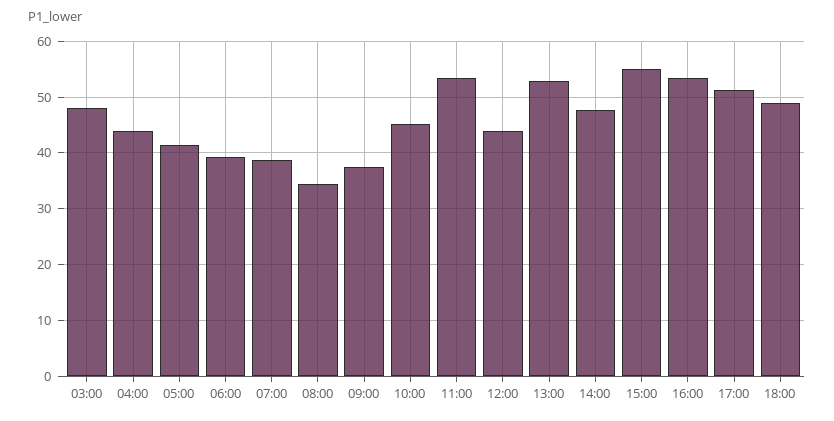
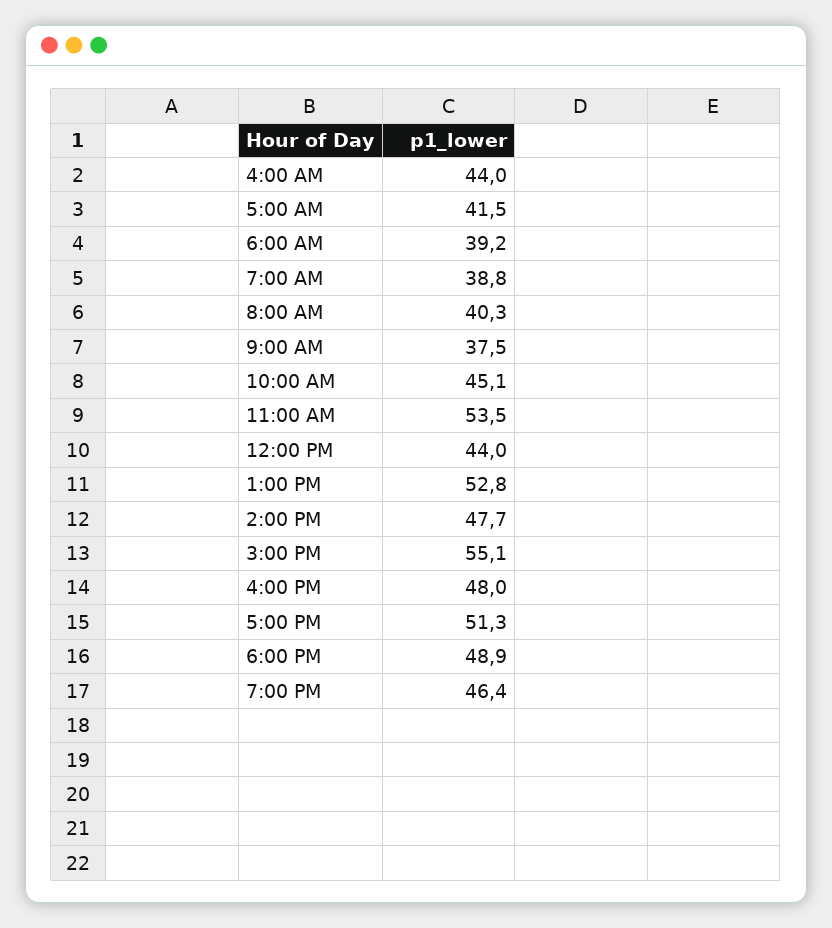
03:00: 48 -> none
08:00: 34 -> 40.3
16:00: 54 -> 48
7:00 PM: none -> 46.4

